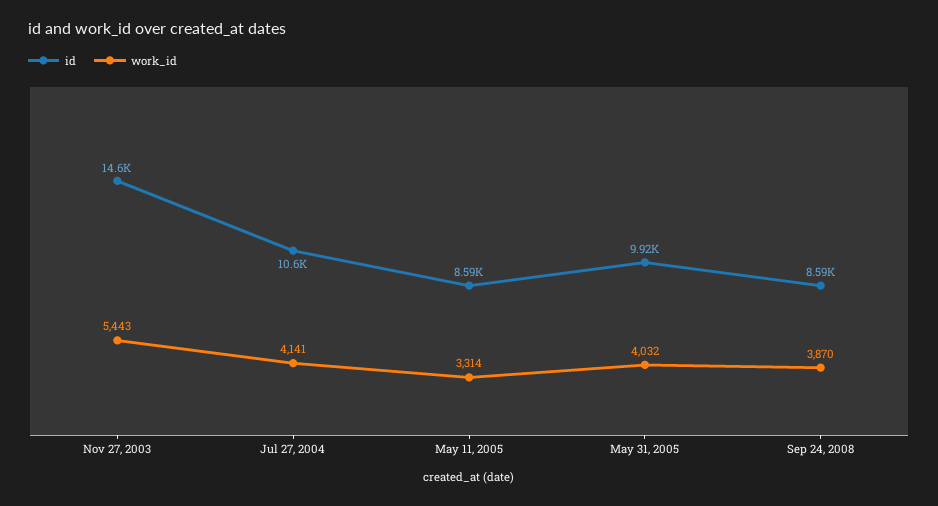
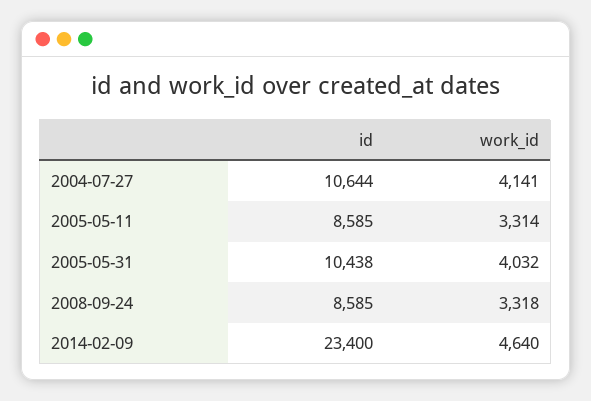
id, Nov 27, 2003: 14600 -> none
work_id, Nov 27, 2003: 5443 -> none
id, May 31, 2005: 9920 -> 10438
work_id, Sep 24, 2008: 3870 -> 3318
id, 2014-02-09: none -> 23400
work_id, 2014-02-09: none -> 4640

